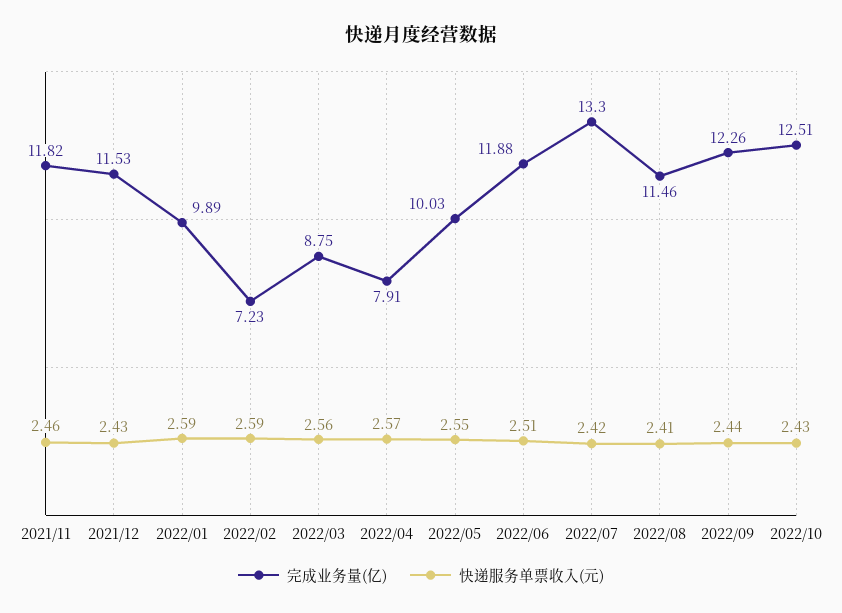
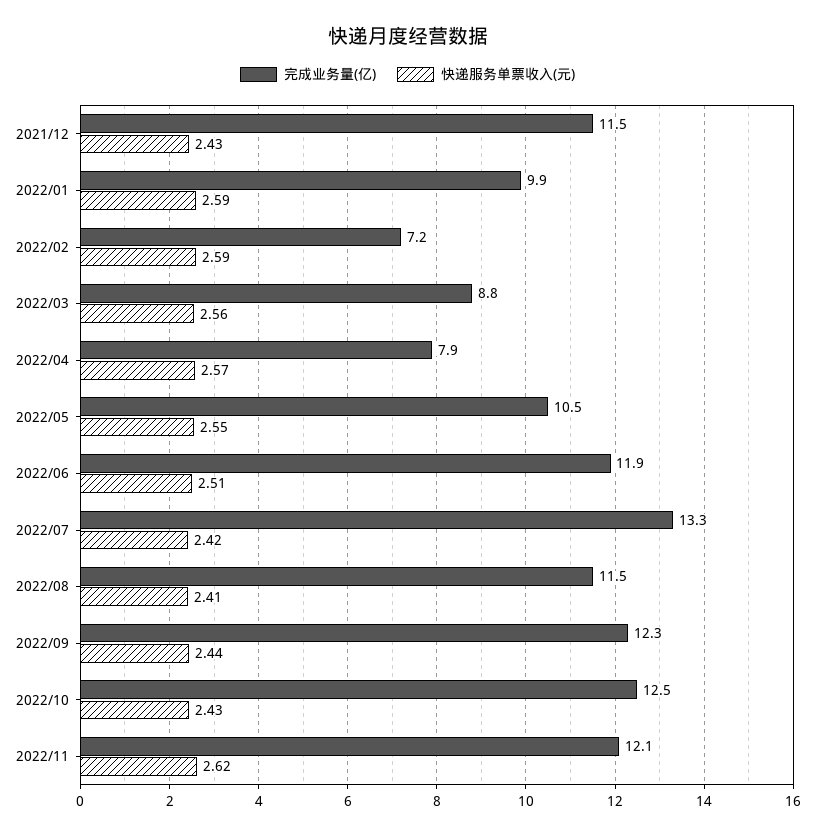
完成业务量(亿), 2021/11: 11.82 -> none
快递服务单票收入(元), 2021/11: 2.46 -> none
完成业务量(亿), 2022/05: 10.03 -> 10.5
完成业务量(亿), 2022/11: none -> 12.1
快递服务单票收入(元), 2022/11: none -> 2.62

